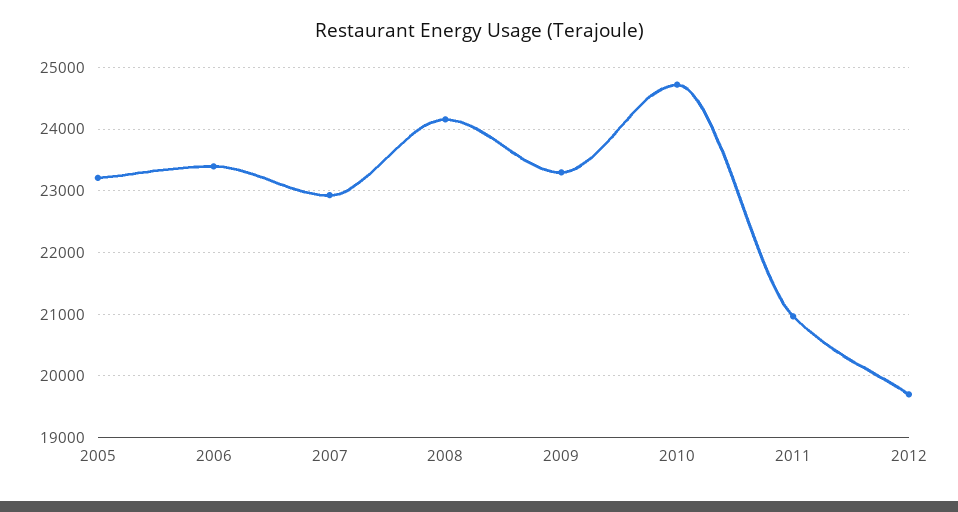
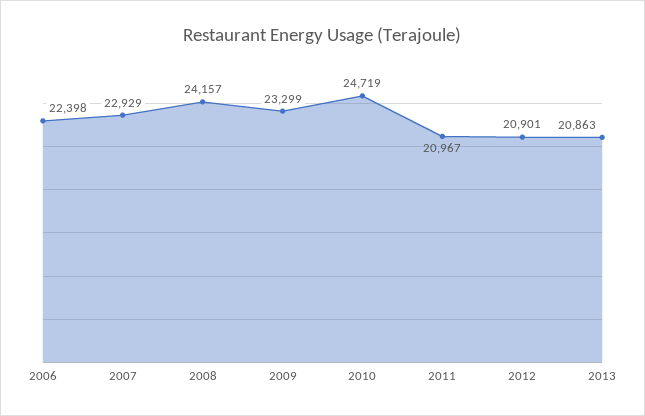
2005: 23200 -> none
2006: 23400 -> 22398
2012: 19700 -> 20901
2013: none -> 20863

